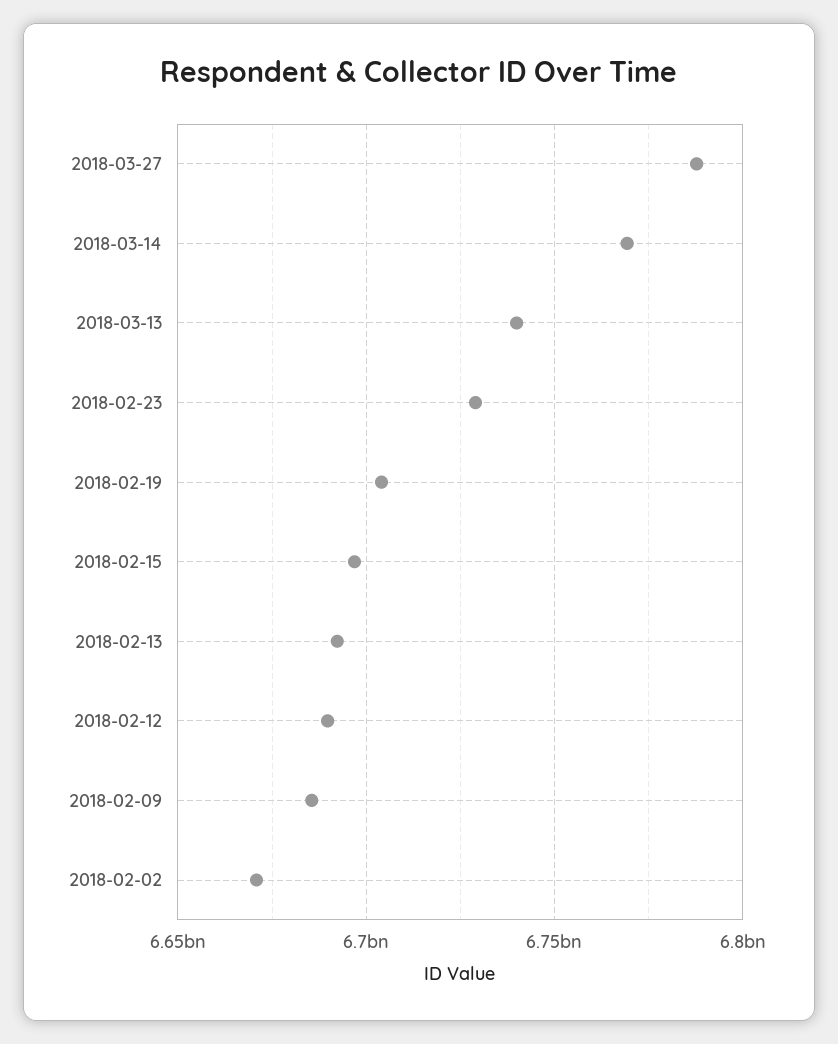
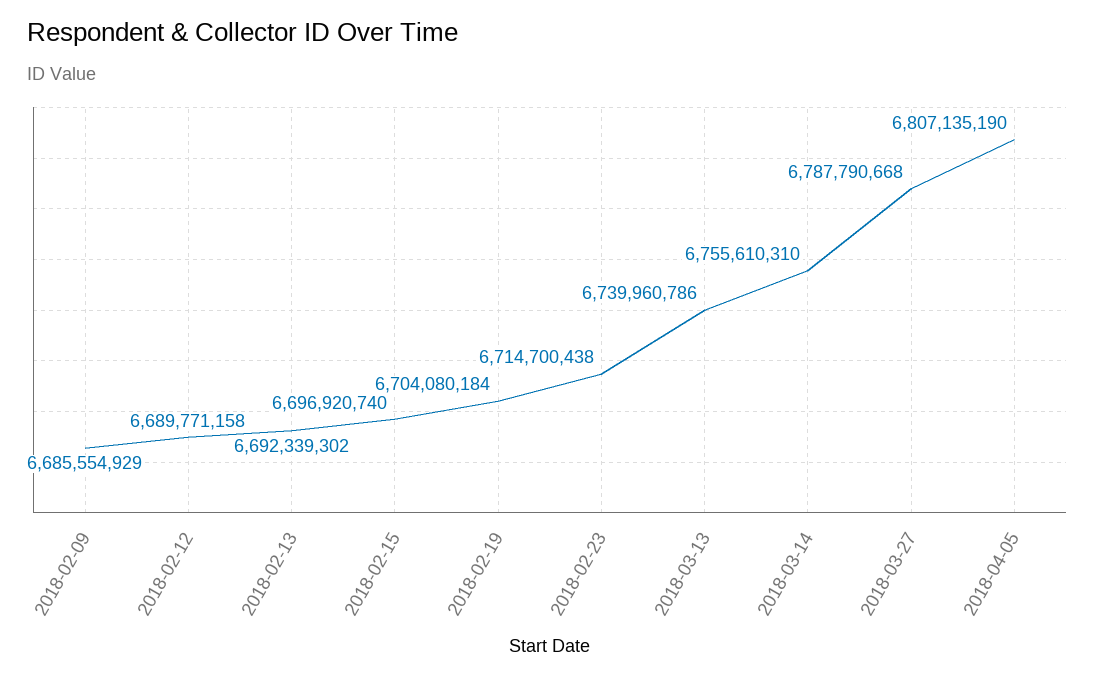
2018-03-14: 6770000000 -> 6755610310
2018-02-23: 6730000000 -> 6714700438
2018-02-02: 6670000000 -> none
2018-04-05: none -> 6807135190

